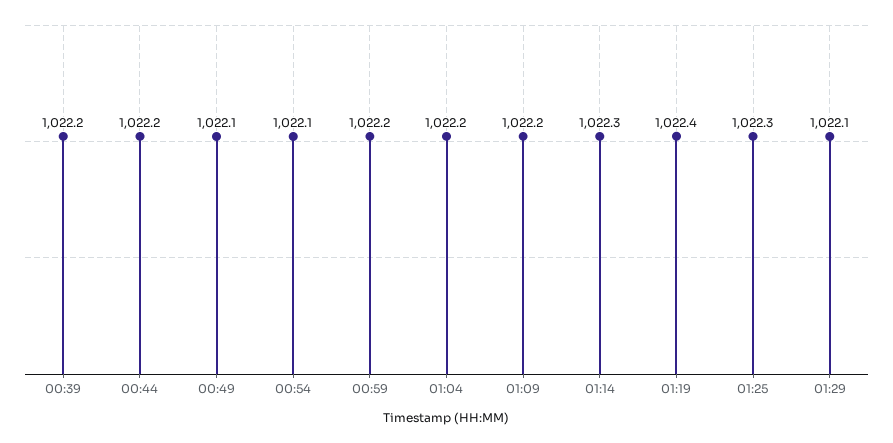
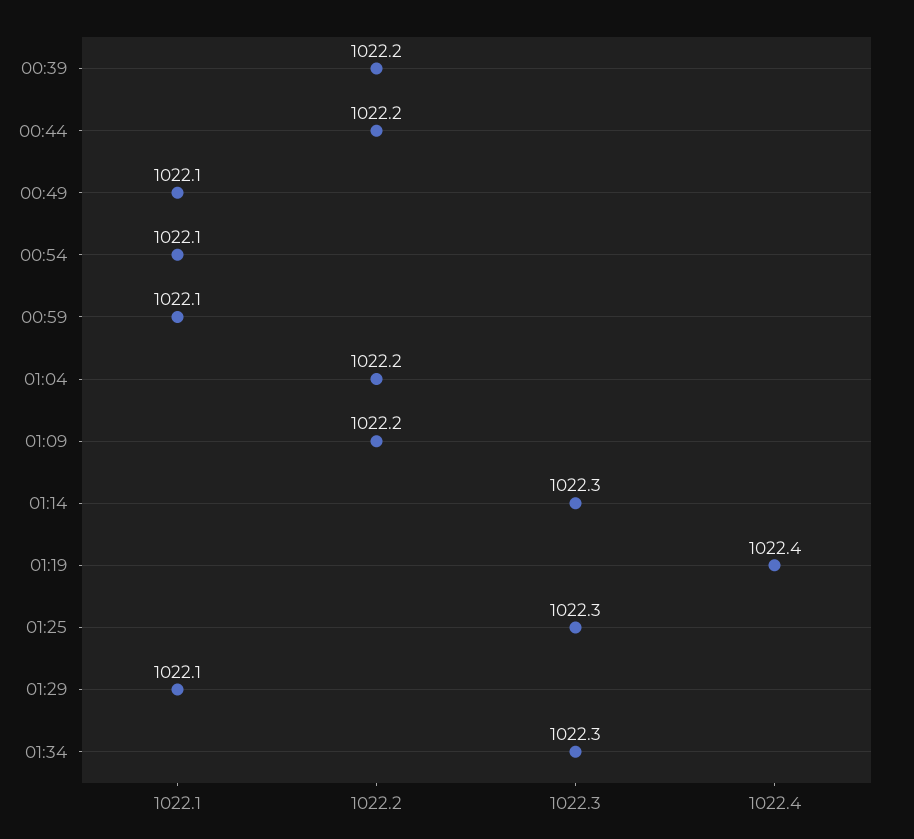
00:59: 1022.2 -> 1022.1
01:34: none -> 1022.3

